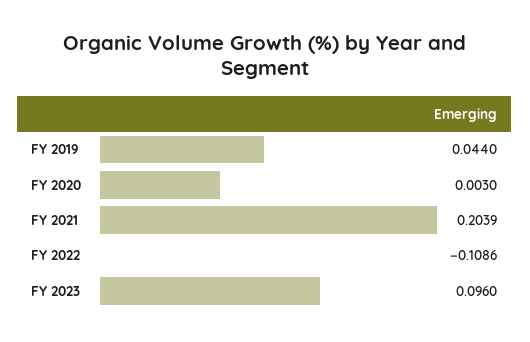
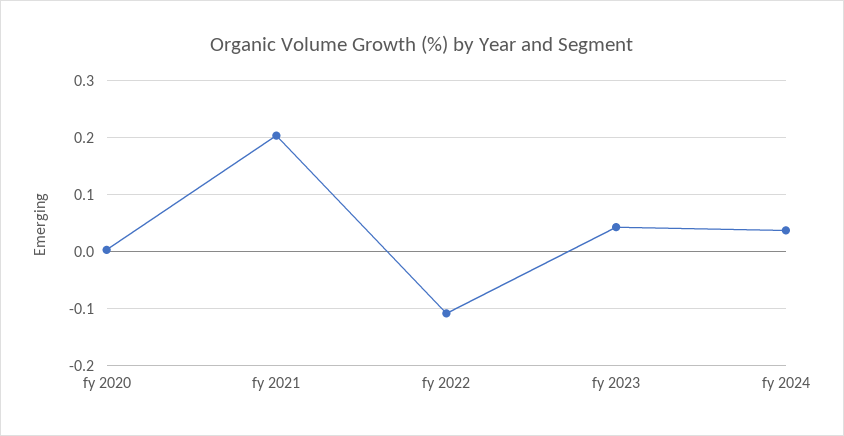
FY 2019: 0.044 -> none
FY 2023: 0.096 -> 0.04
fy 2024: none -> 0.04

